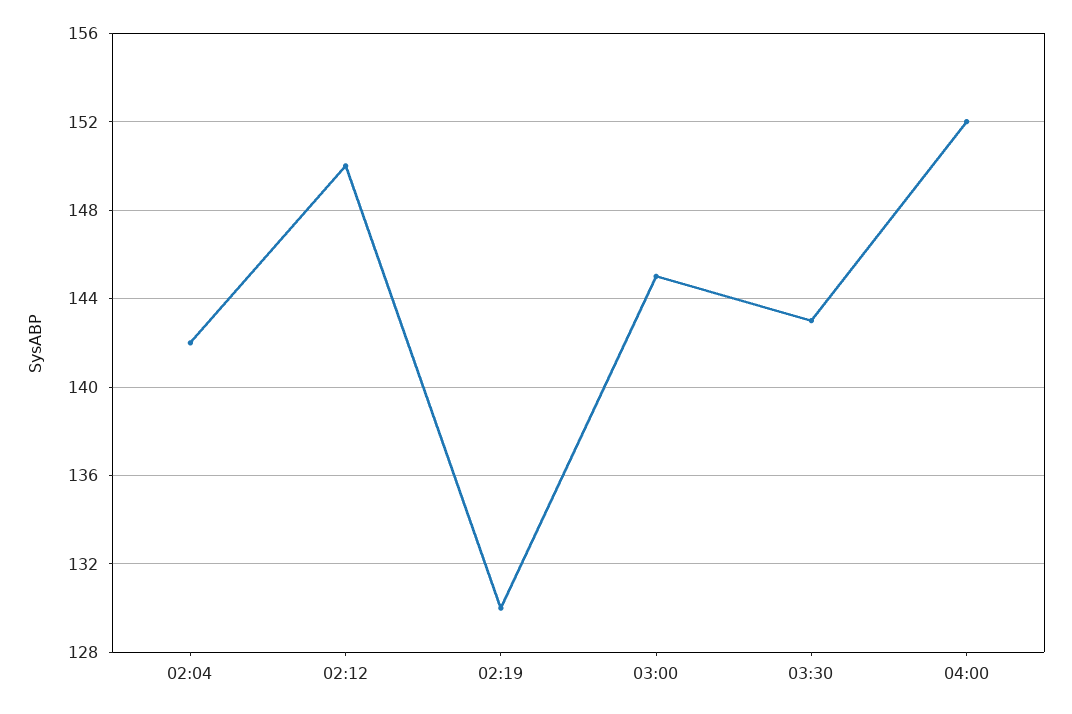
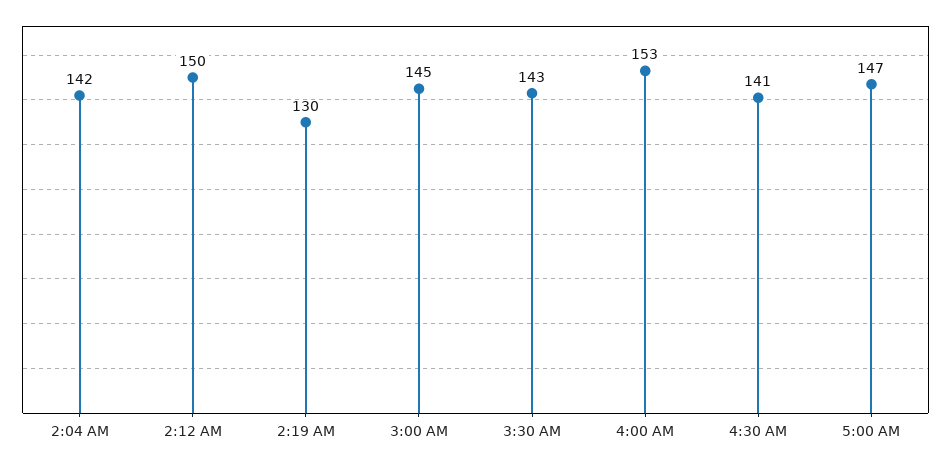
04:00: 152 -> 153
4:30 AM: none -> 141
5:00 AM: none -> 147

